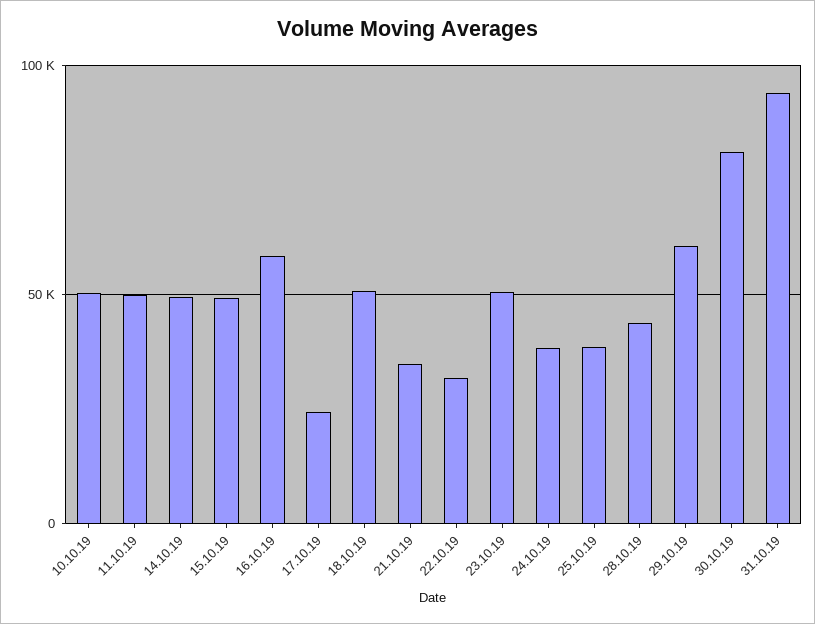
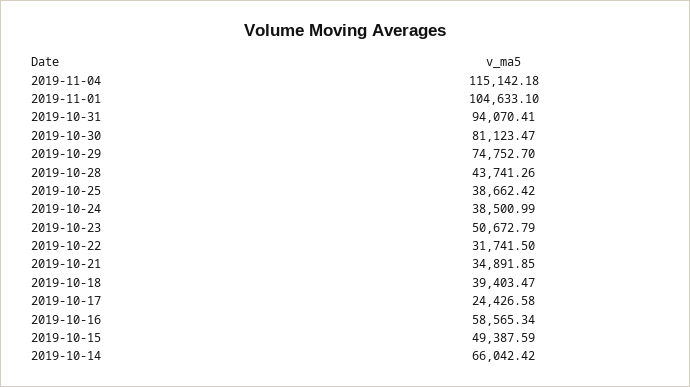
10.10.19: 50000 -> none
11.10.19: 50000 -> none
14.10.19: 50000 -> 66042.42
18.10.19: 50000 -> 39403.47
29.10.19: 60000 -> 74752.7
2019-11-04: none -> 115142.18
2019-11-01: none -> 104633.1

